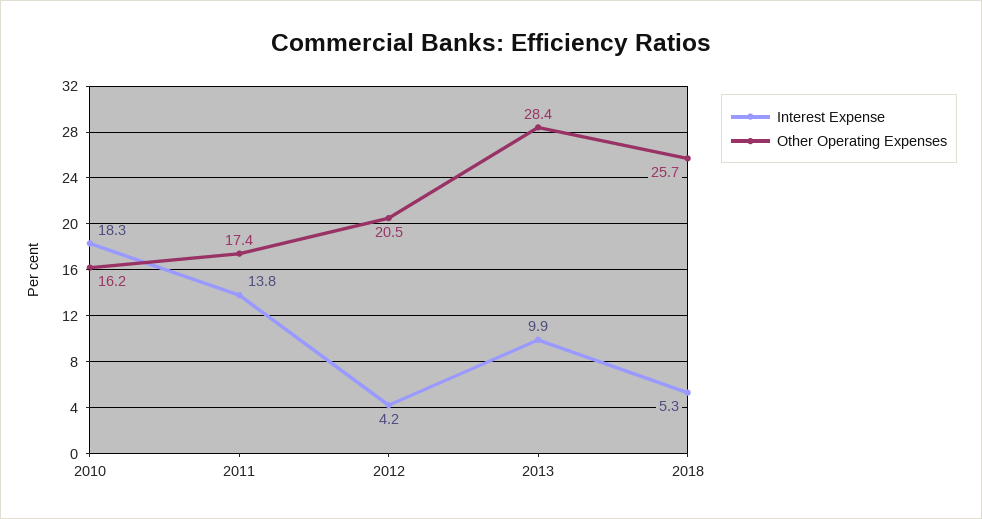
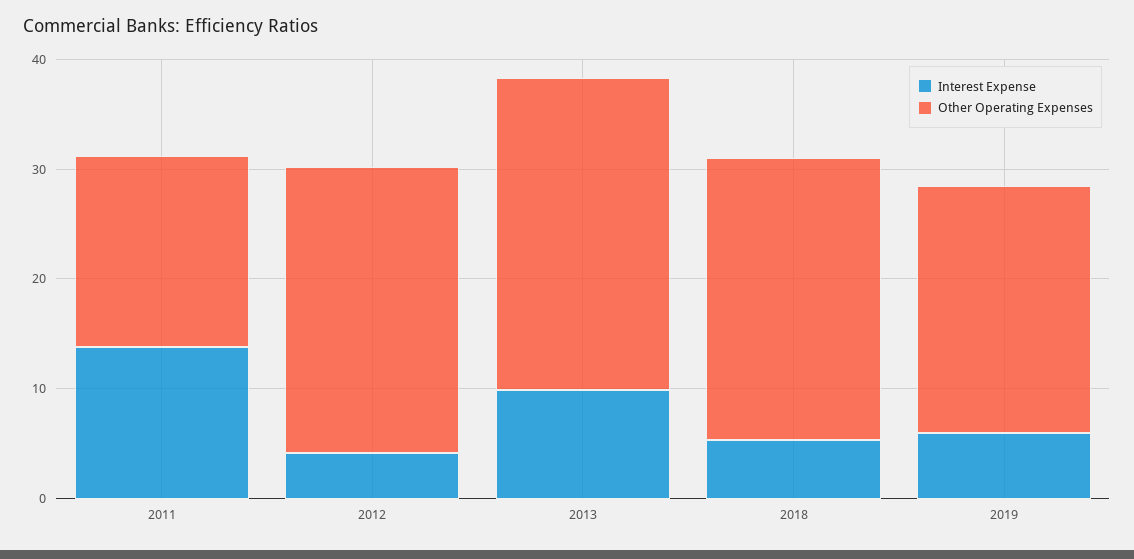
Interest Expense, 2010: 18.3 -> none
Other Operating Expenses, 2010: 16.2 -> none
Other Operating Expenses, 2012: 20.5 -> 26
Interest Expense, 2019: none -> 6
Other Operating Expenses, 2019: none -> 22

